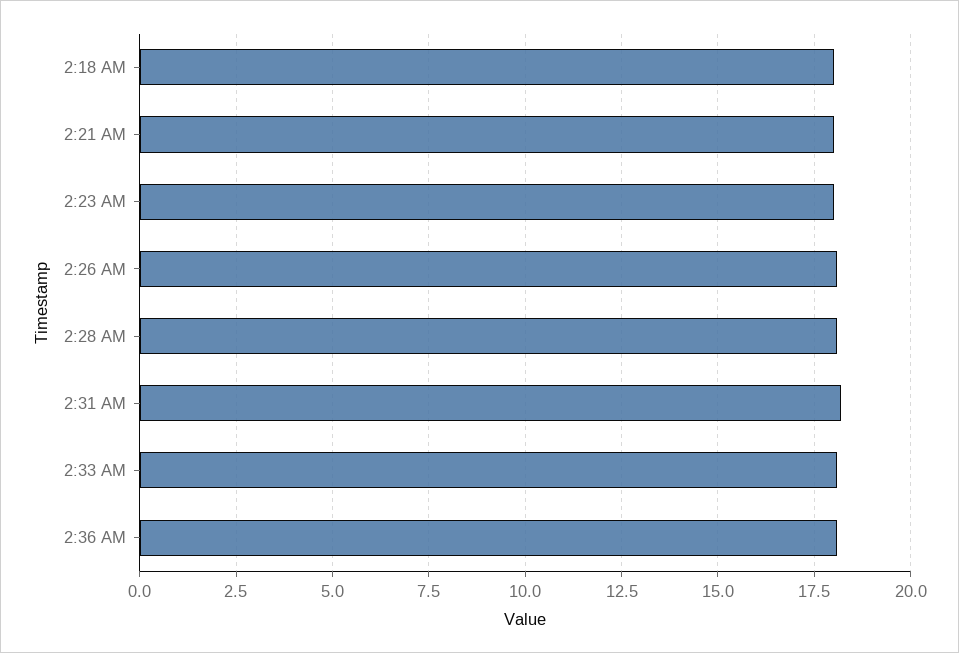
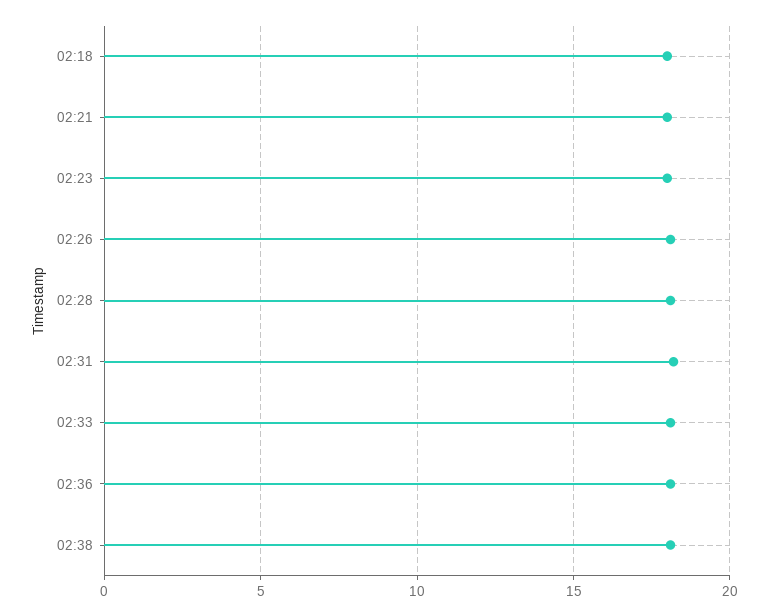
02:38: none -> 18

